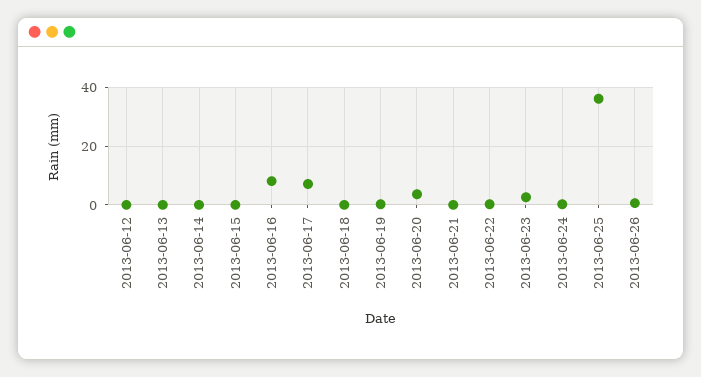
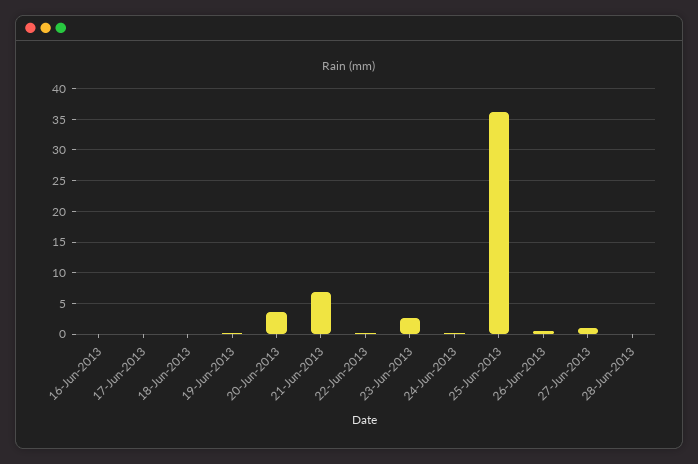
2013-06-12: 0 -> none
2013-06-13: 0 -> none
2013-06-14: 0 -> none
2013-06-15: 0 -> none
2013-06-16: 7.5 -> 0
2013-06-17: 7.5 -> 0
2013-06-21: 0 -> 7
27-Jun-2013: none -> 1
28-Jun-2013: none -> 0

